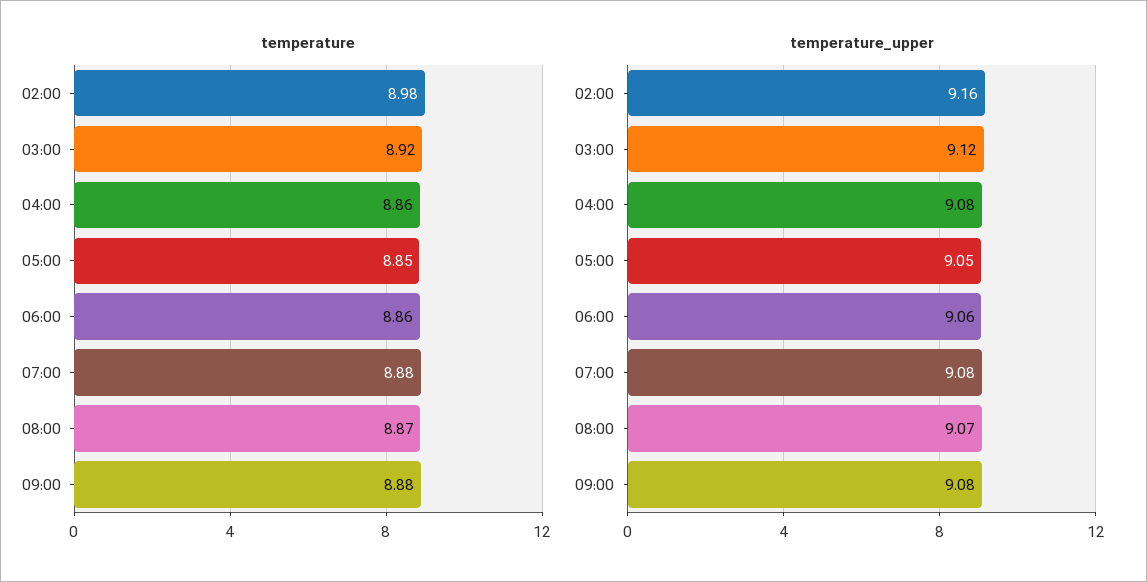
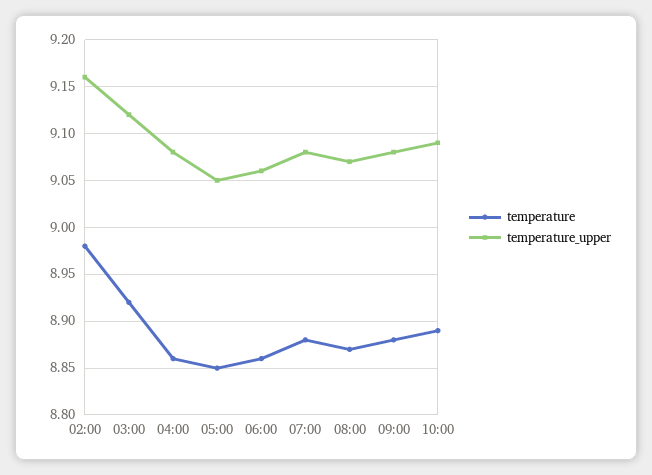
temperature, 10:00: none -> 8.89
temperature_upper, 10:00: none -> 9.09

